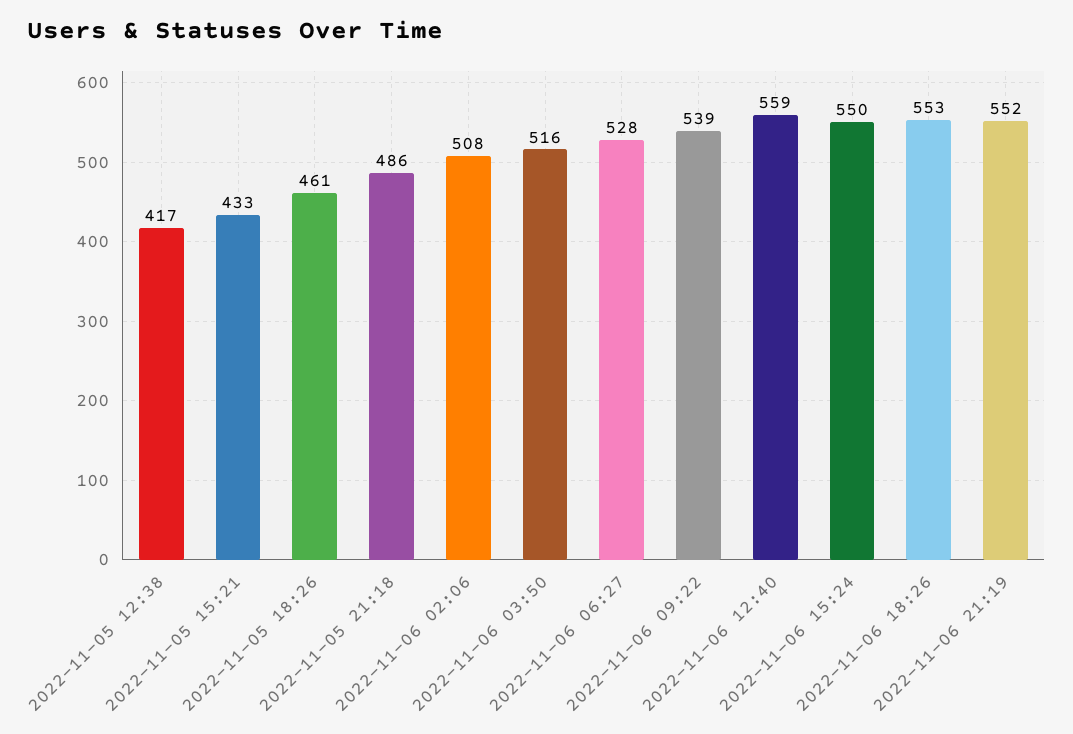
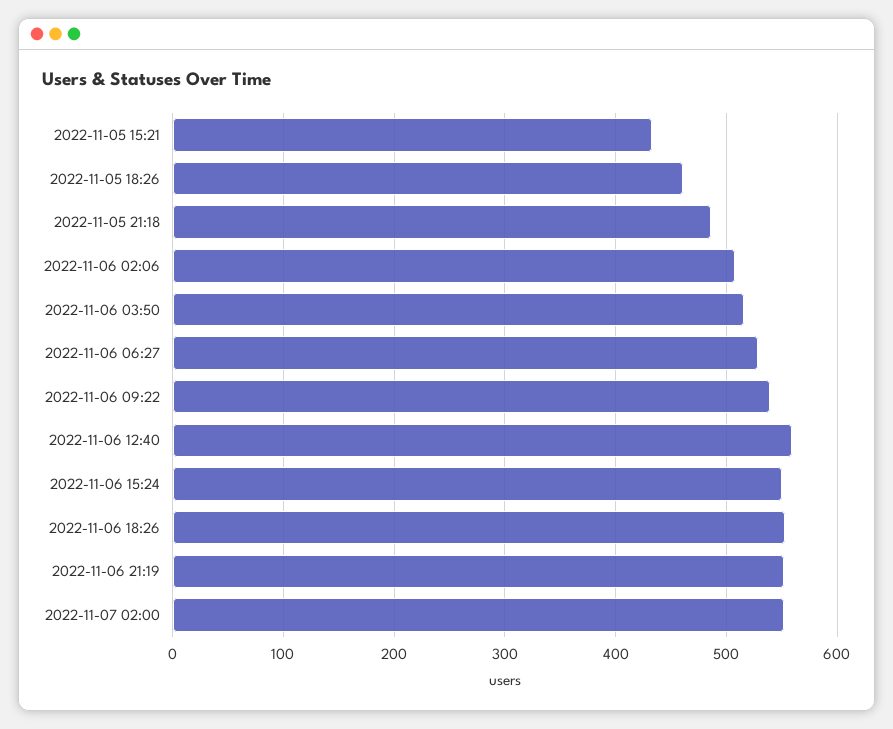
2022-11-05 12:38: 417 -> none
2022-11-07 02:00: none -> 550

